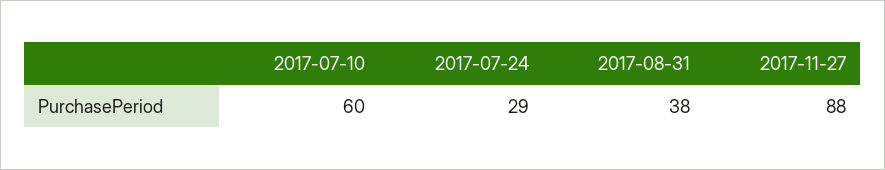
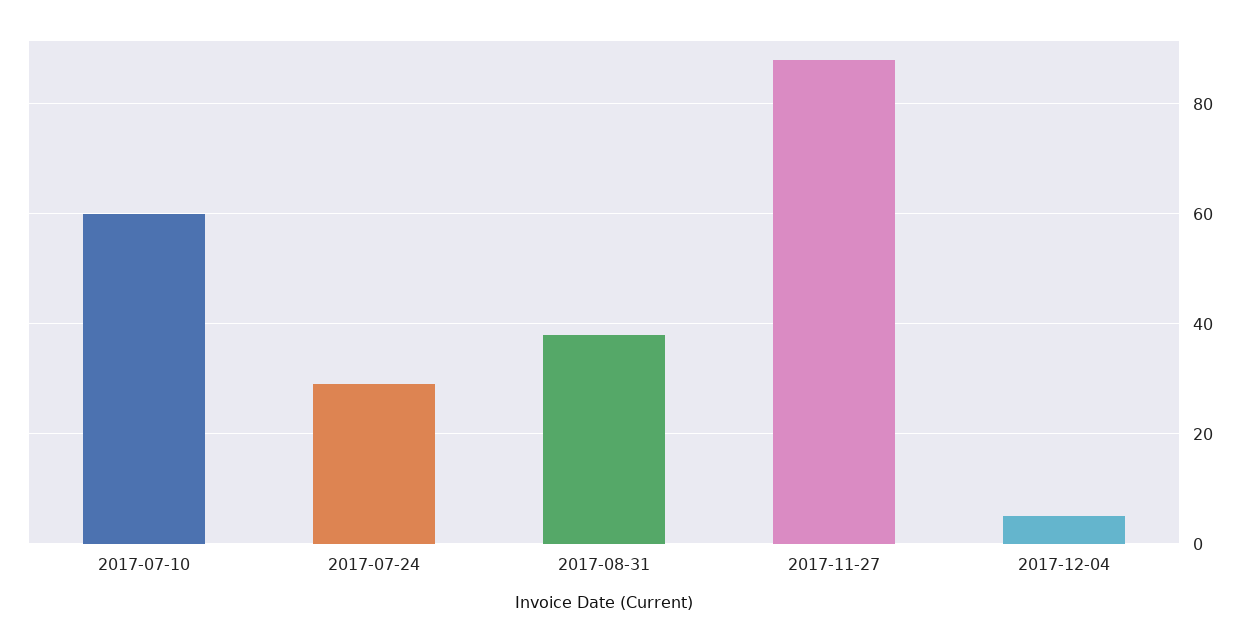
2017-12-04: none -> 5

